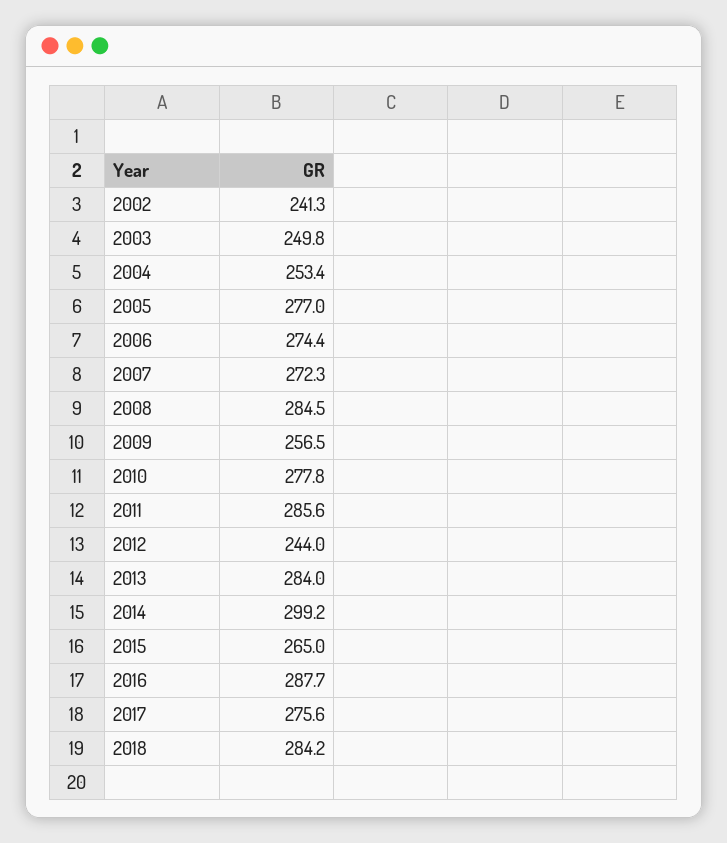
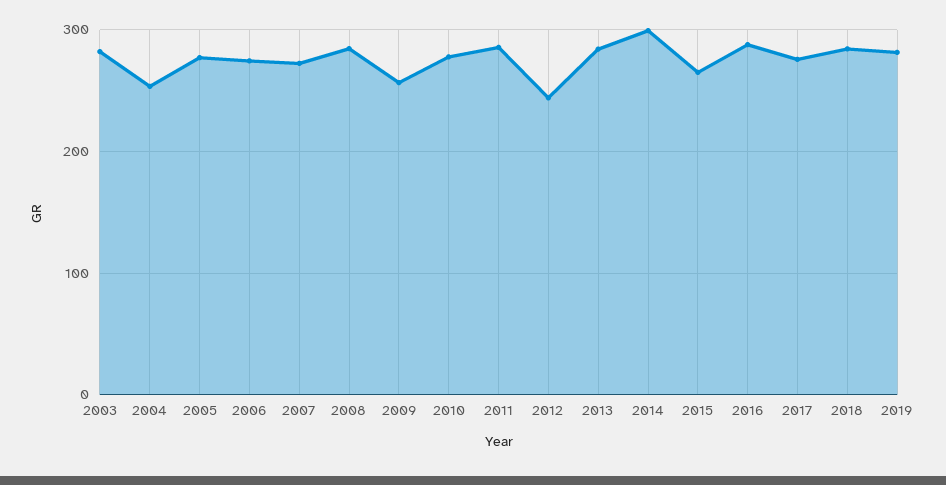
2002: 241.3 -> none
2003: 249.8 -> 280
2019: none -> 280

